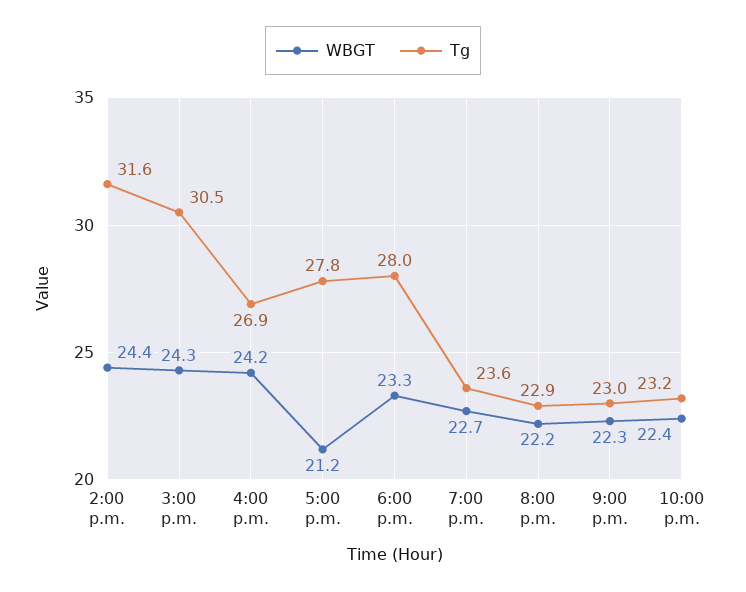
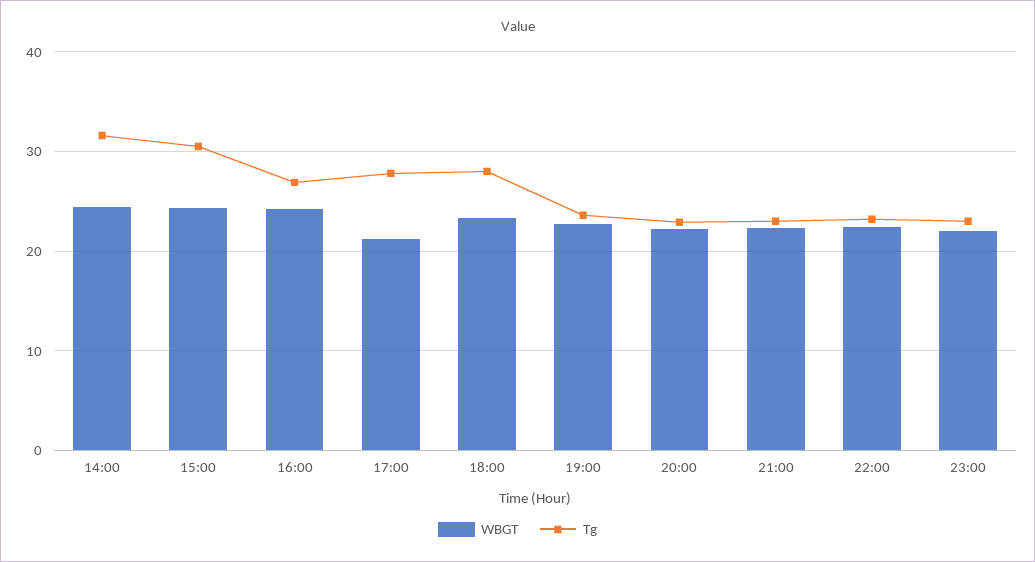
WBGT, 23:00: none -> 22
Tg, 23:00: none -> 23

